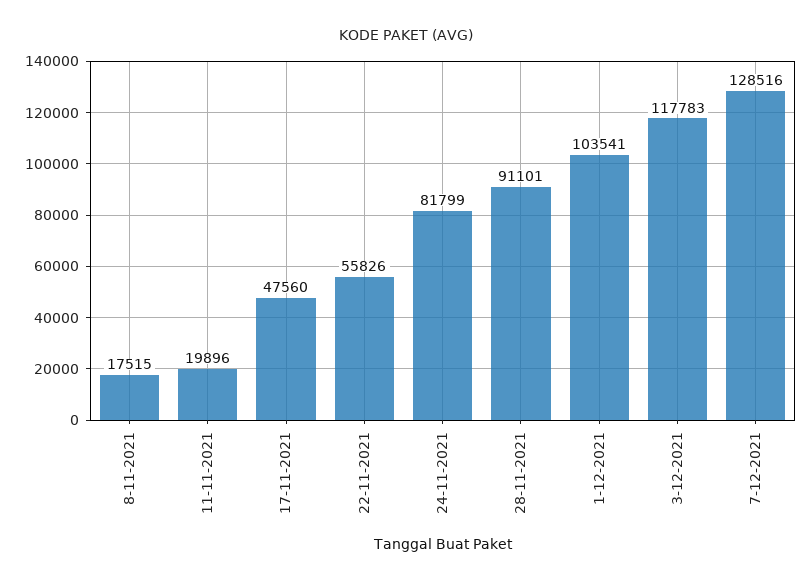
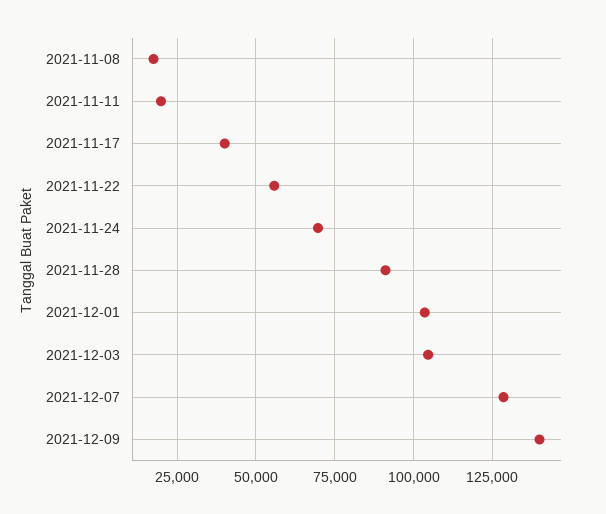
17-11-2021: 47560 -> 40000
24-11-2021: 81799 -> 70000
3-12-2021: 117783 -> 105000
2021-12-09: none -> 140000

